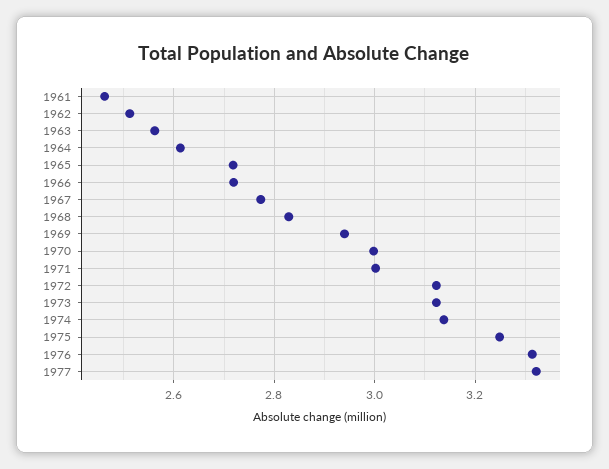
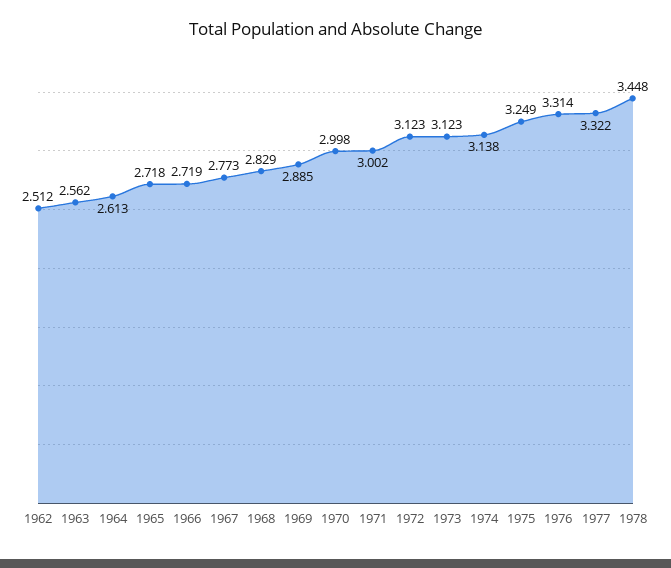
1961: 2.46 -> none
1969: 2.94 -> 2.885
1978: none -> 3.448

